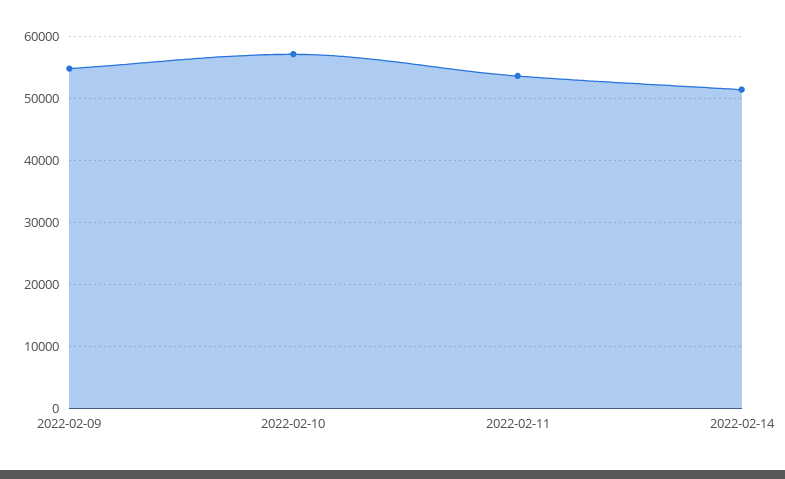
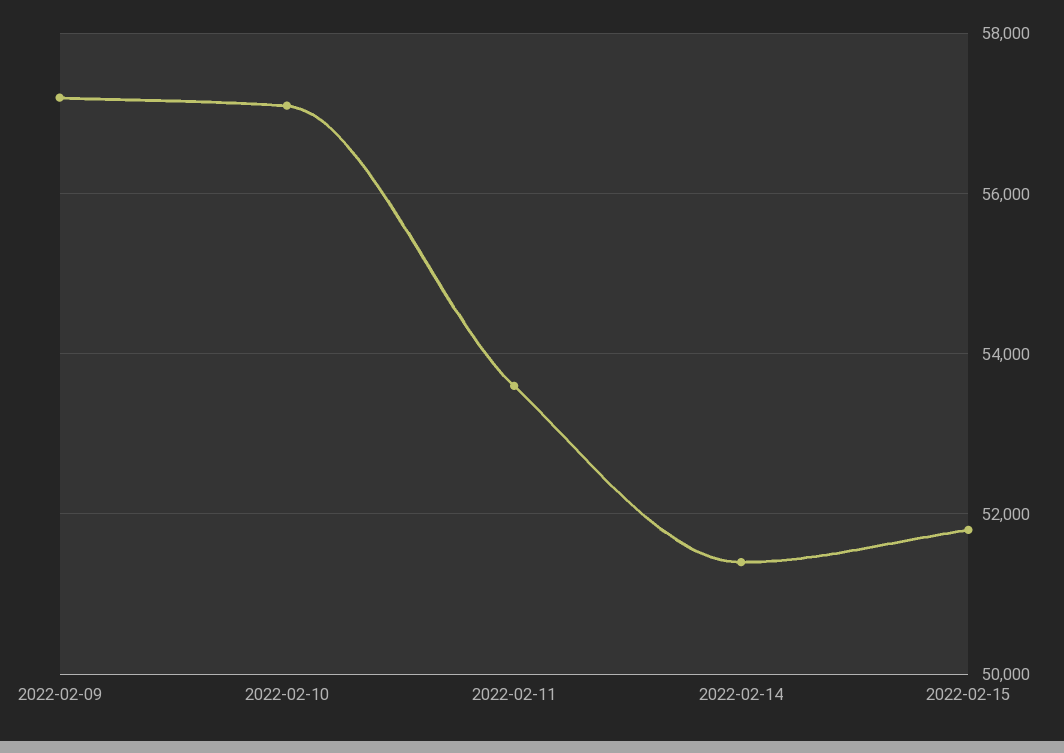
2022-02-09: 55000 -> 57200
2022-02-15: none -> 51800

